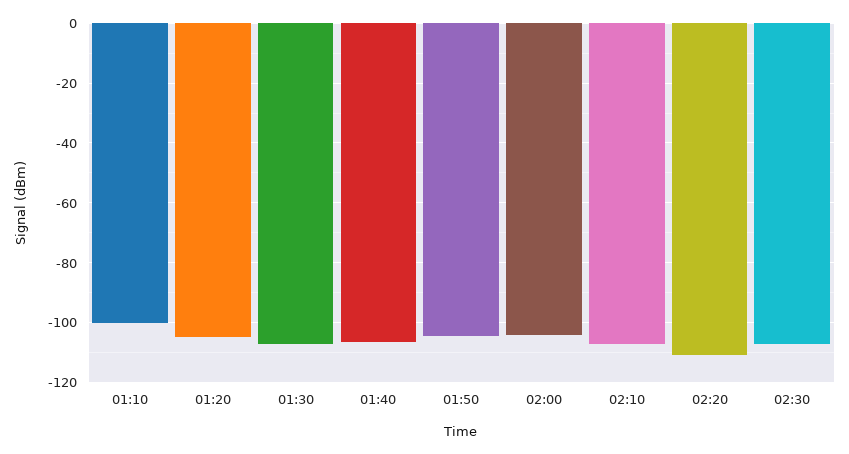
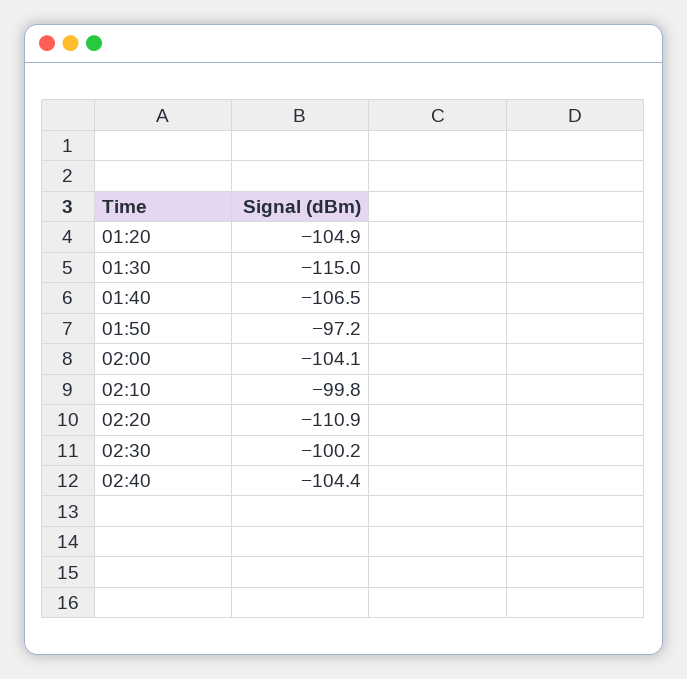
01:10: -100 -> none
01:30: -107.5 -> -115
01:50: -105 -> -97.2
02:10: -107.5 -> -99.8
02:30: -107.5 -> -100.2
02:40: none -> -104.4

